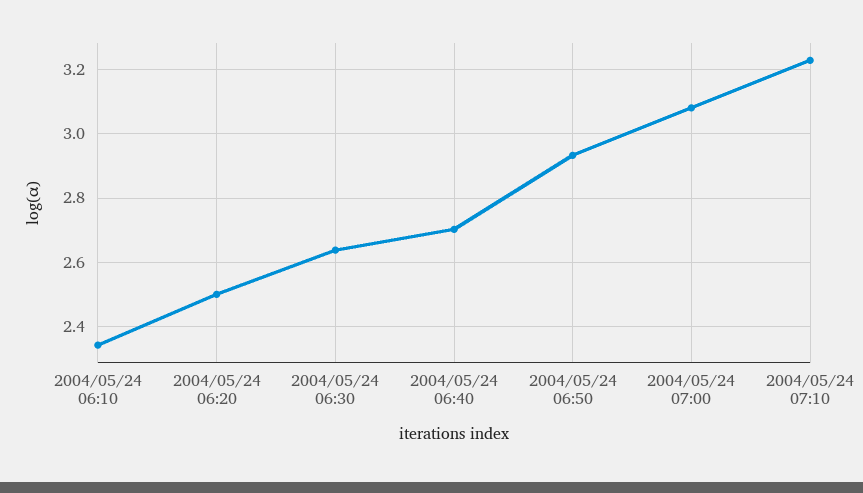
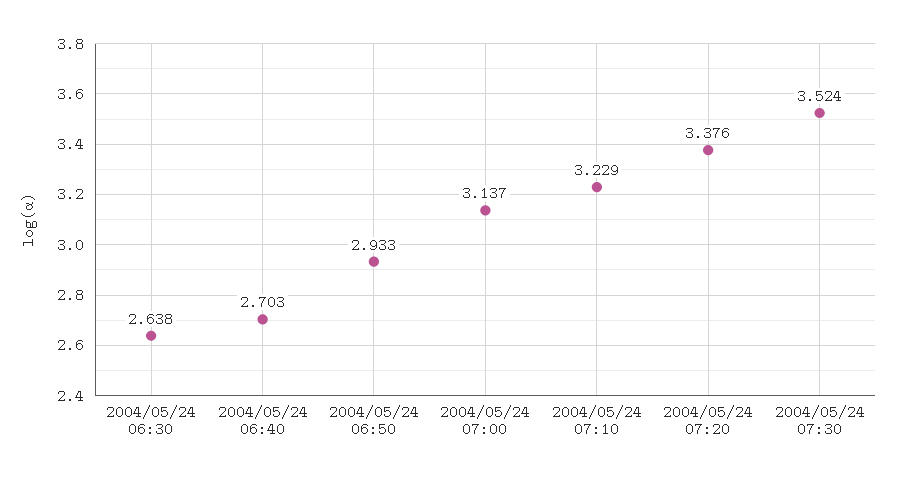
2004/05/24 06:10: 2.34 -> none
2004/05/24 06:20: 2.5 -> none
2004/05/24 07:00: 3.08 -> 3.137
2004/05/24 07:20: none -> 3.376
2004/05/24 07:30: none -> 3.524

